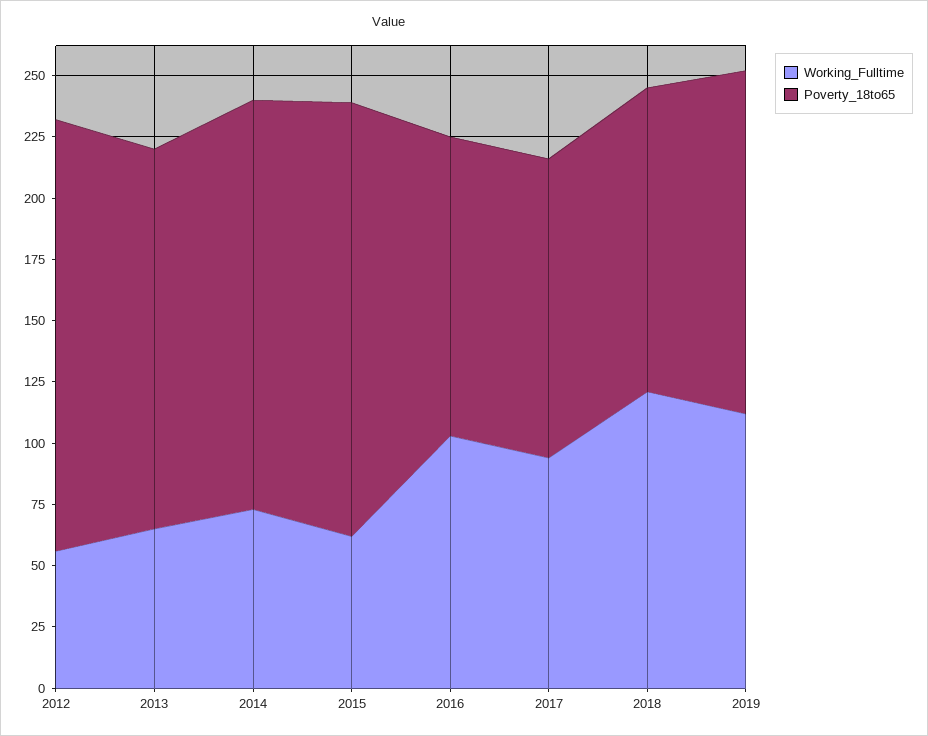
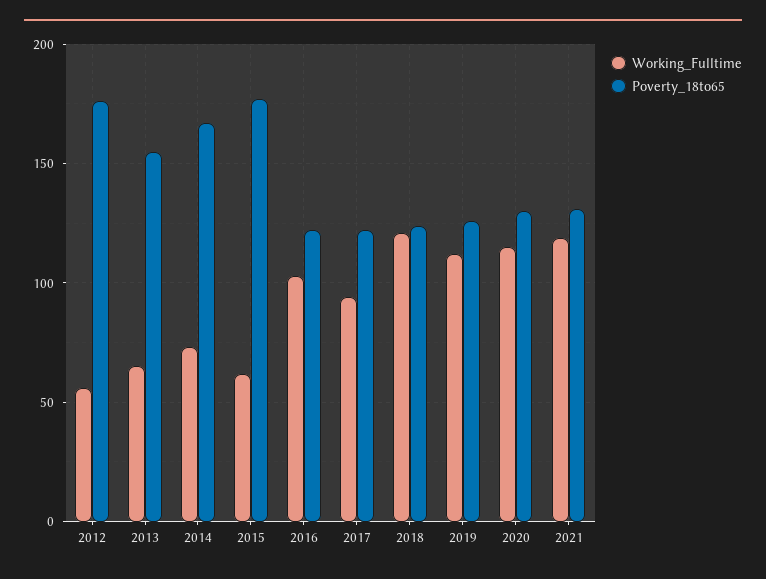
Poverty_18to65, 2019: 140 -> 125
Working_Fulltime, 2020: none -> 115
Poverty_18to65, 2020: none -> 130
Working_Fulltime, 2021: none -> 120
Poverty_18to65, 2021: none -> 130

